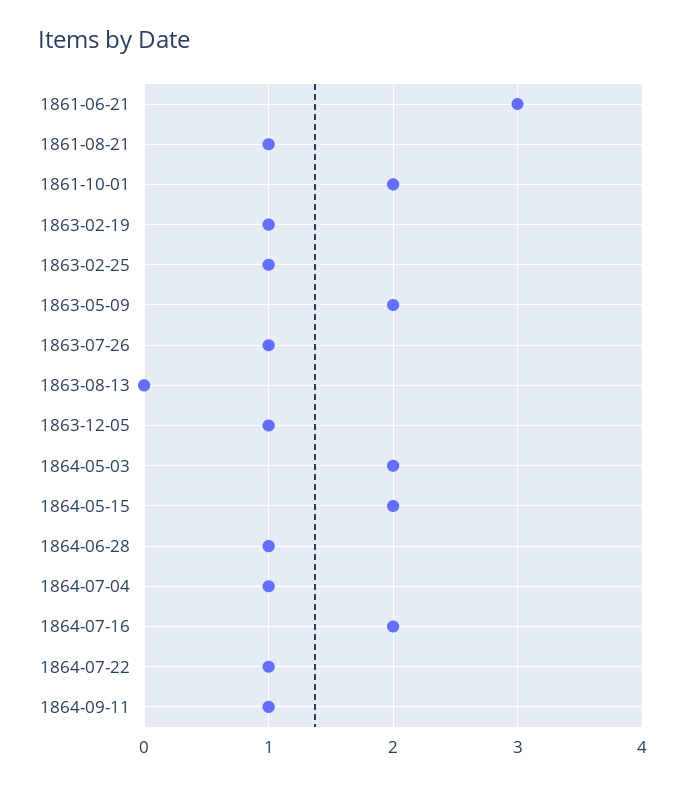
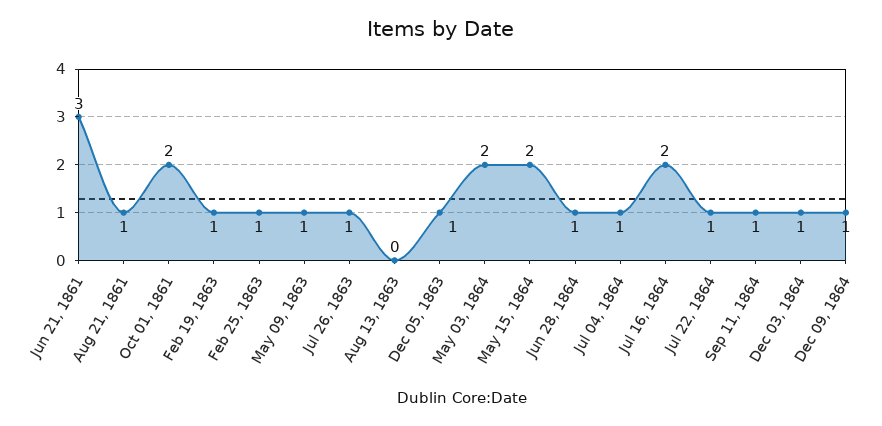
1863-05-09: 2 -> 1
Dec 03, 1864: none -> 1
Dec 09, 1864: none -> 1

